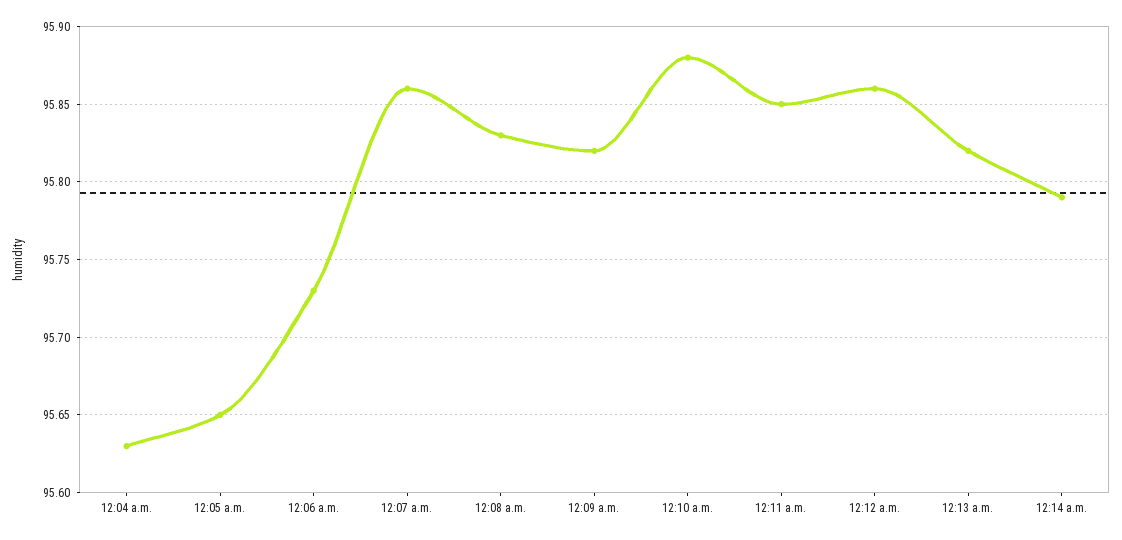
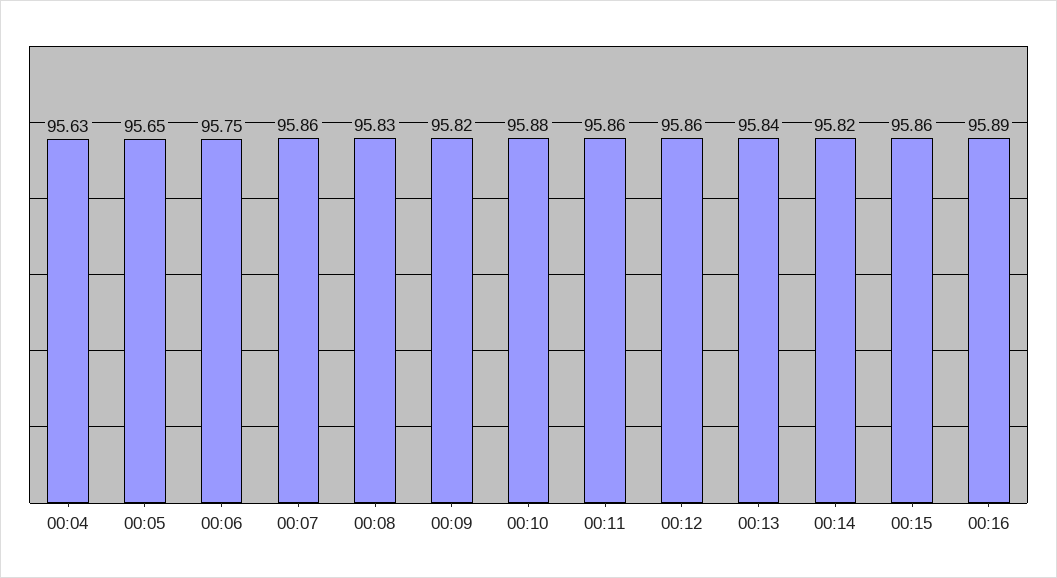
12:06 a.m.: 95.73 -> 95.75
12:11 a.m.: 95.85 -> 95.86
12:13 a.m.: 95.82 -> 95.84
12:14 a.m.: 95.79 -> 95.82
00:15: none -> 95.86
00:16: none -> 95.89

